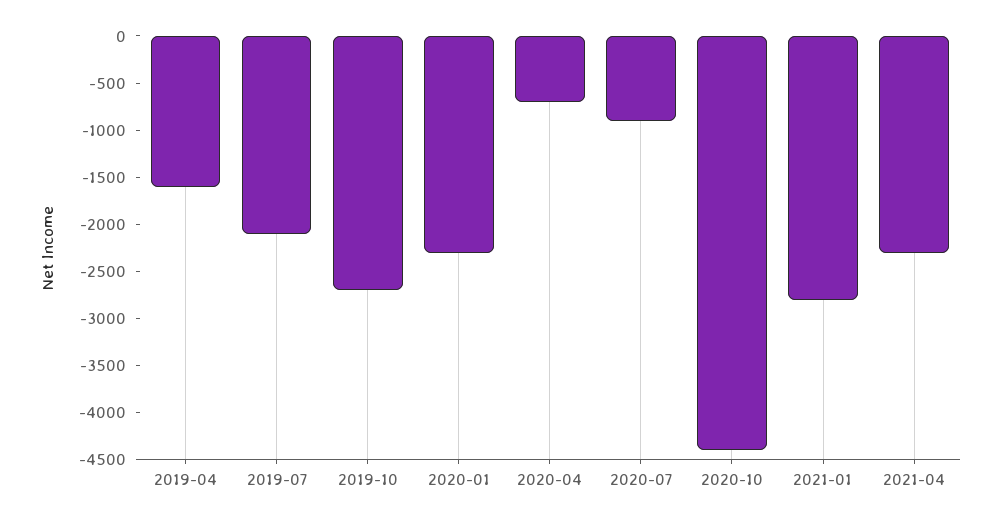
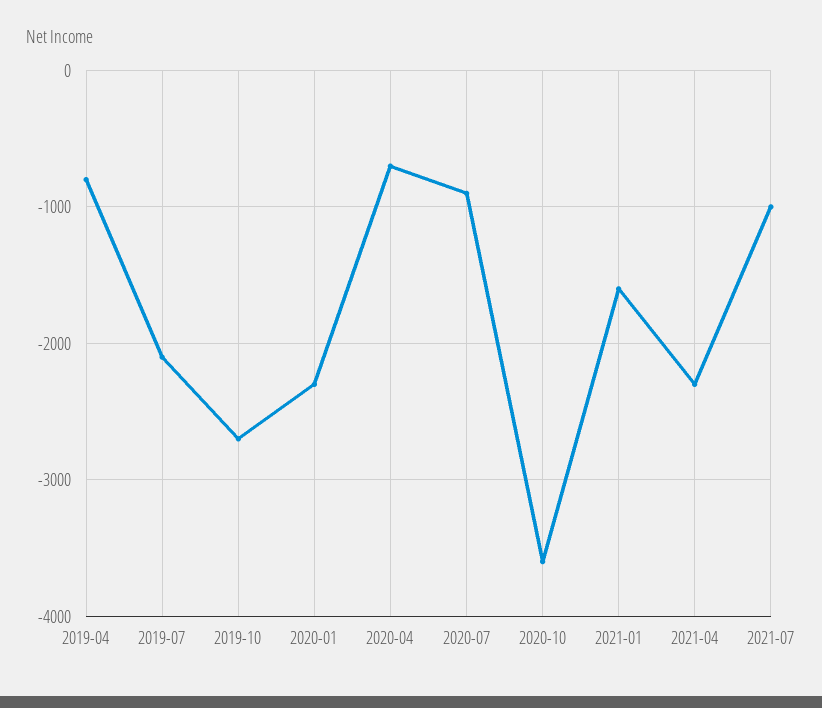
2019-04: -1600 -> -800
2020-10: -4400 -> -3600
2021-01: -2800 -> -1600
2021-07: none -> -1000

